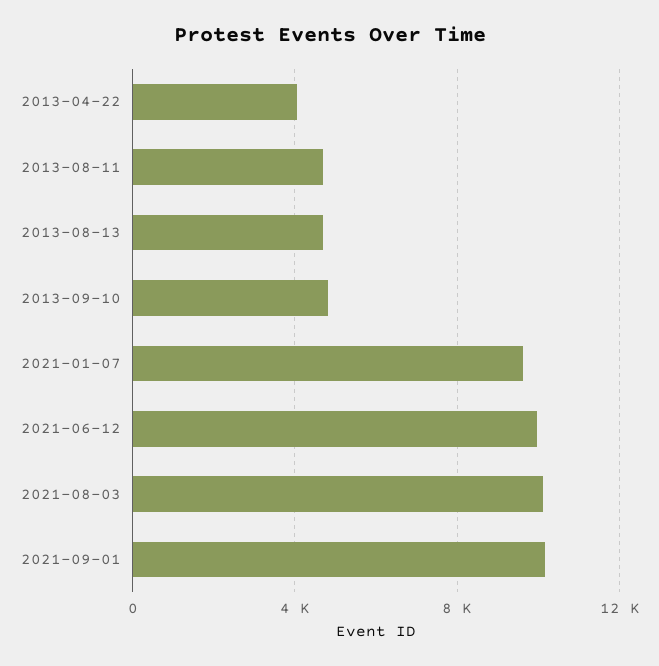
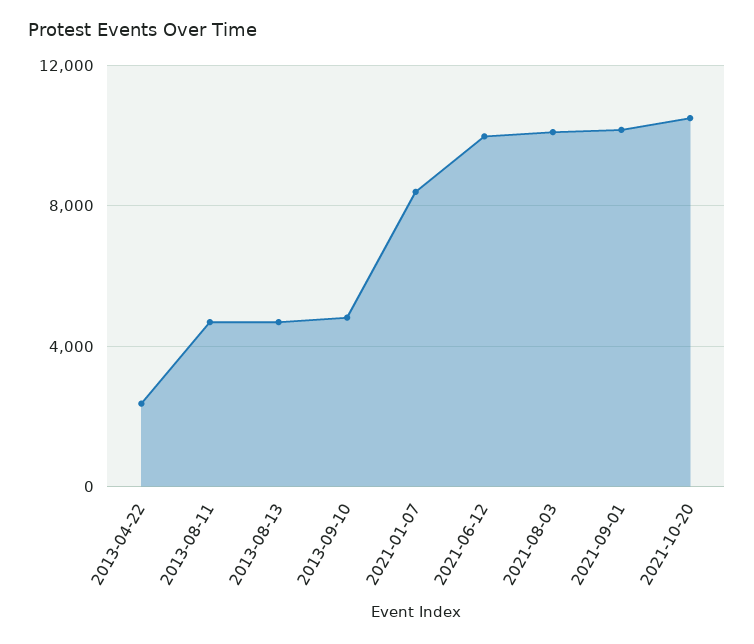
2013-04-22: 4000 -> 2500
2021-01-07: 9500 -> 8500
2021-10-20: none -> 10500

